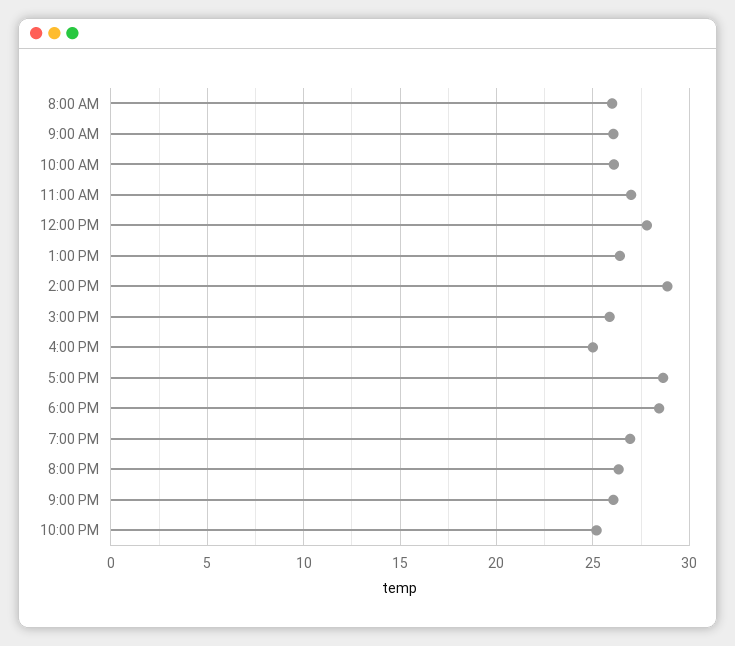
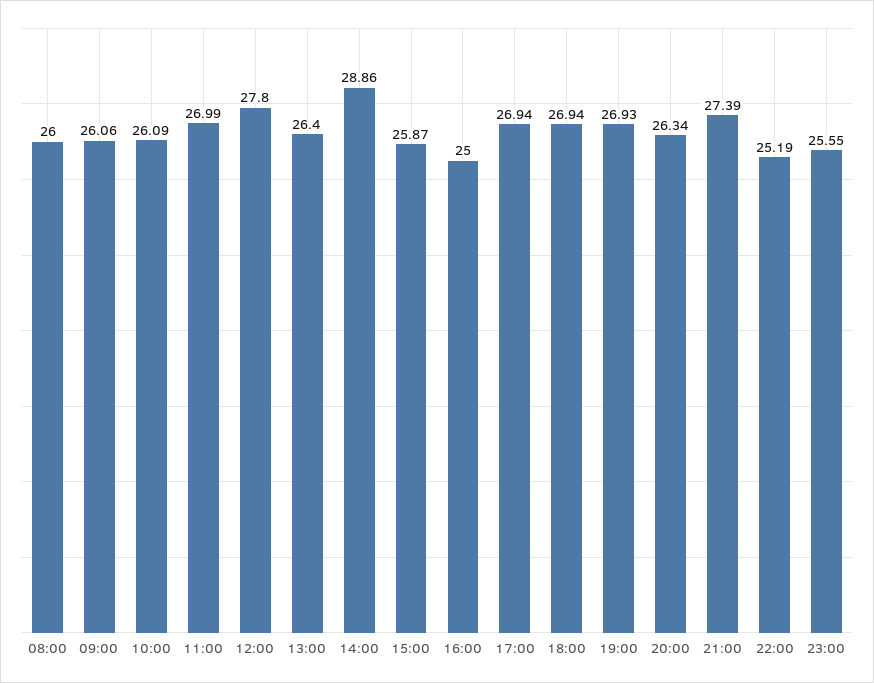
5:00 PM: 28.5 -> 26.94
6:00 PM: 28.5 -> 26.94
9:00 PM: 26 -> 27.39
23:00: none -> 25.55

